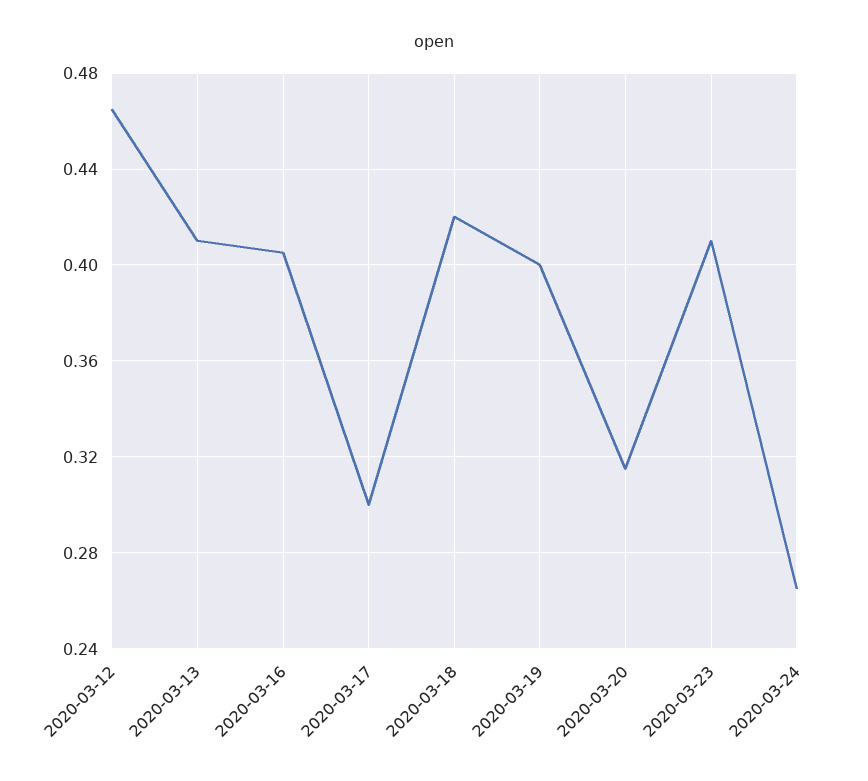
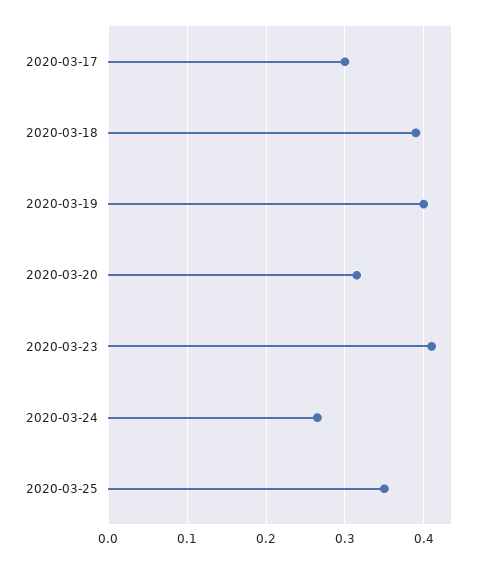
2020-03-12: 0.465 -> none
2020-03-13: 0.41 -> none
2020-03-16: 0.405 -> none
2020-03-18: 0.42 -> 0.39
2020-03-25: none -> 0.35

